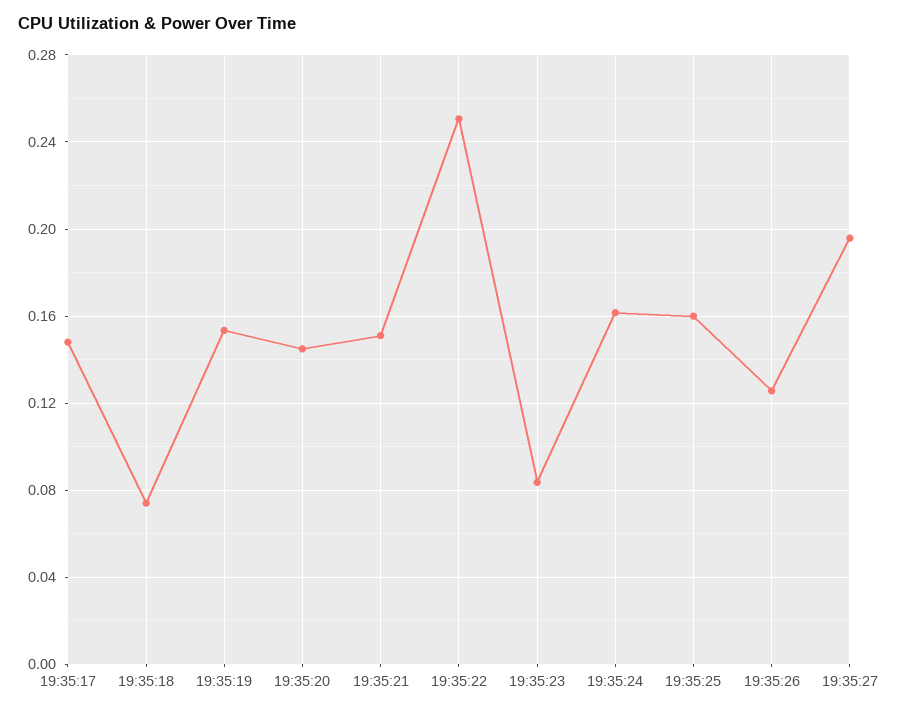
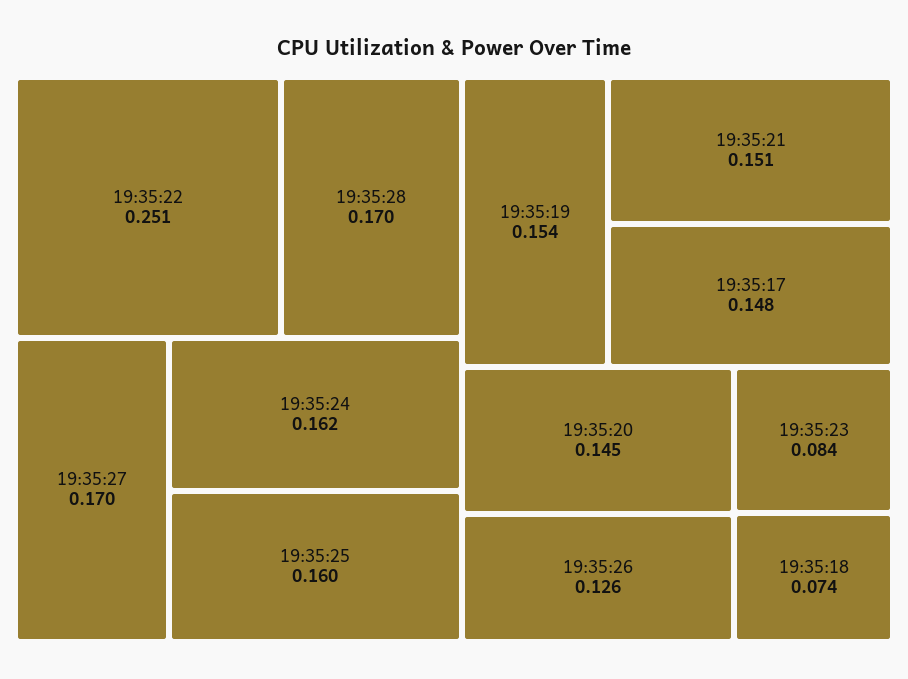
19:35:27: 0.195 -> 0.17
19:35:28: none -> 0.17

